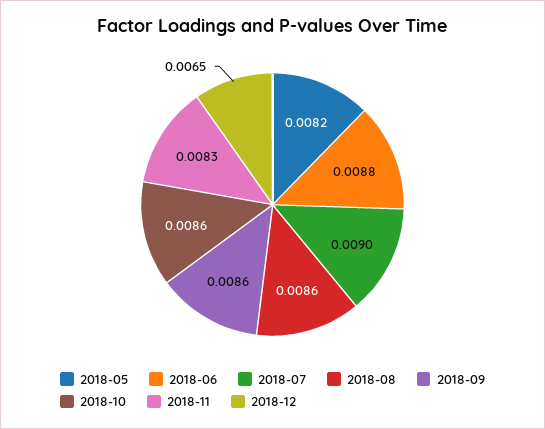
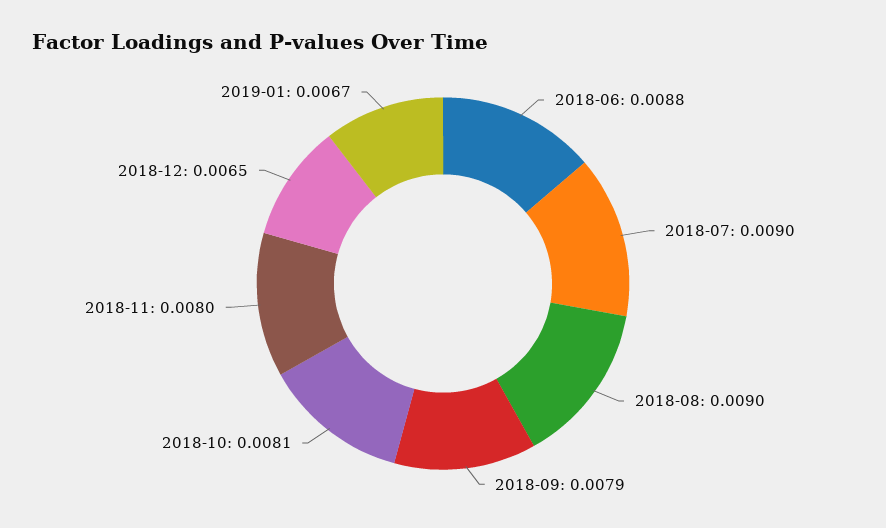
2018-05: 0.0082 -> none
2018-08: 0.0086 -> 0.009
2018-09: 0.0086 -> 0.0079
2018-10: 0.0086 -> 0.0081
2018-11: 0.0083 -> 0.008
2019-01: none -> 0.0067

